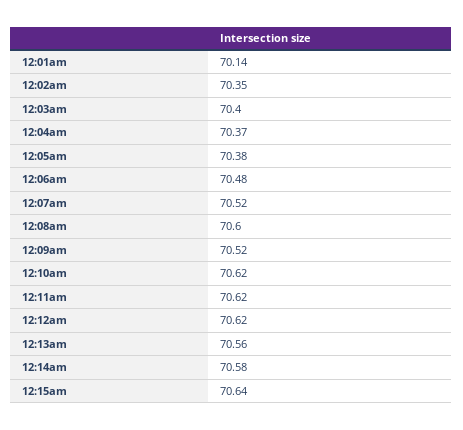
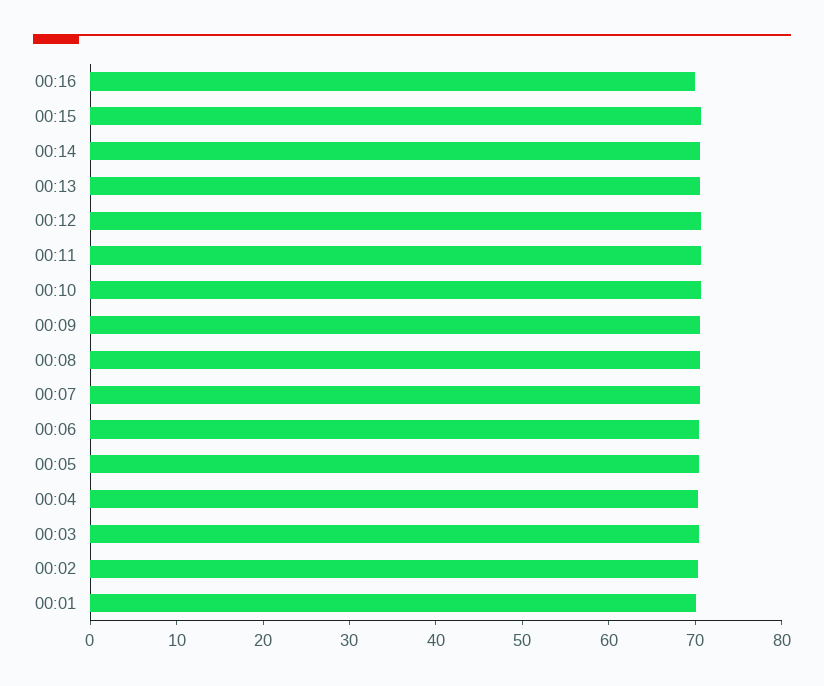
00:16: none -> 70

